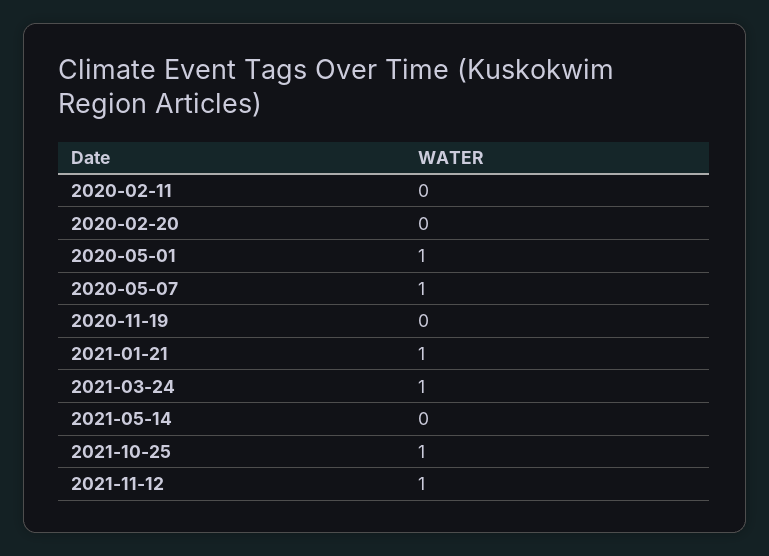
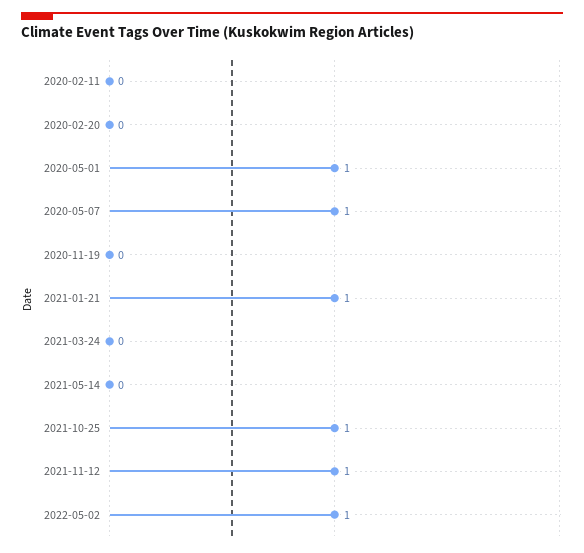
2021-03-24: 1 -> 0
2022-05-02: none -> 1

